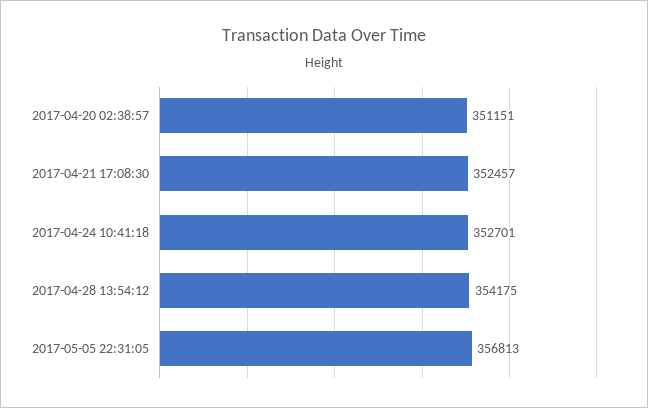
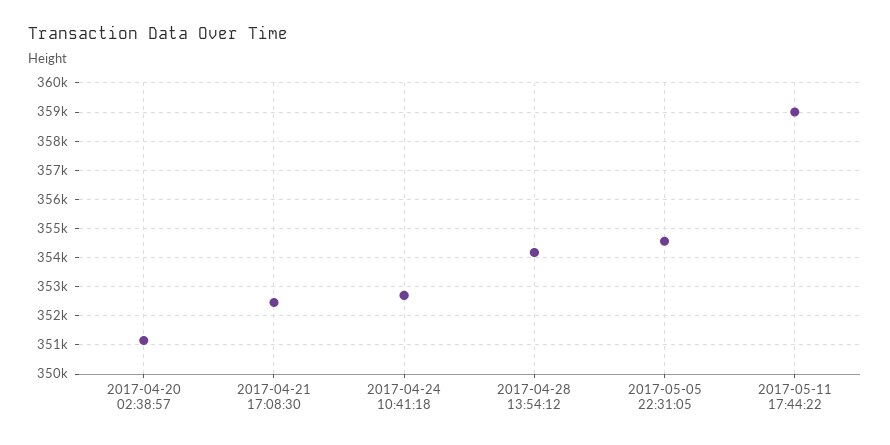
2017-05-05 22:31:05: 356813 -> 354500
2017-05-11 17:44:22: none -> 359000

